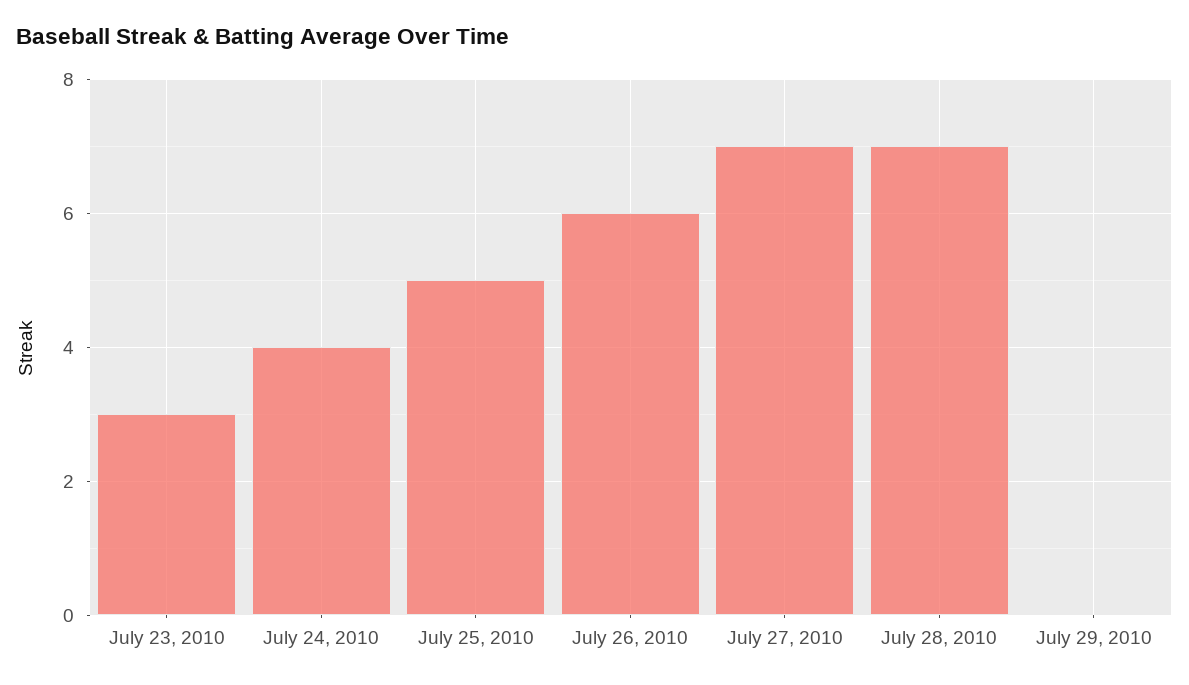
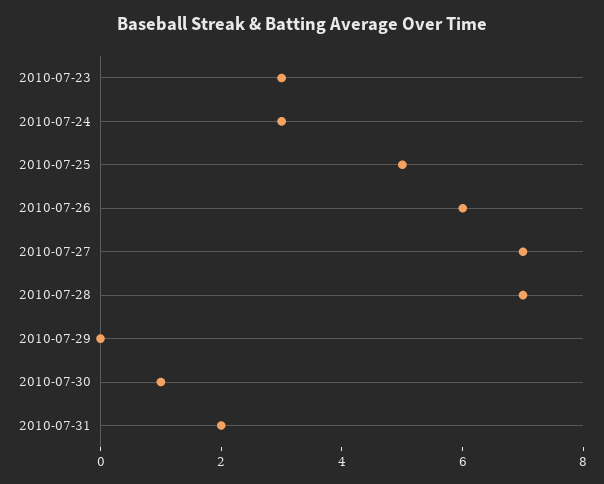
July 24, 2010: 4 -> 3
2010-07-30: none -> 1
2010-07-31: none -> 2

